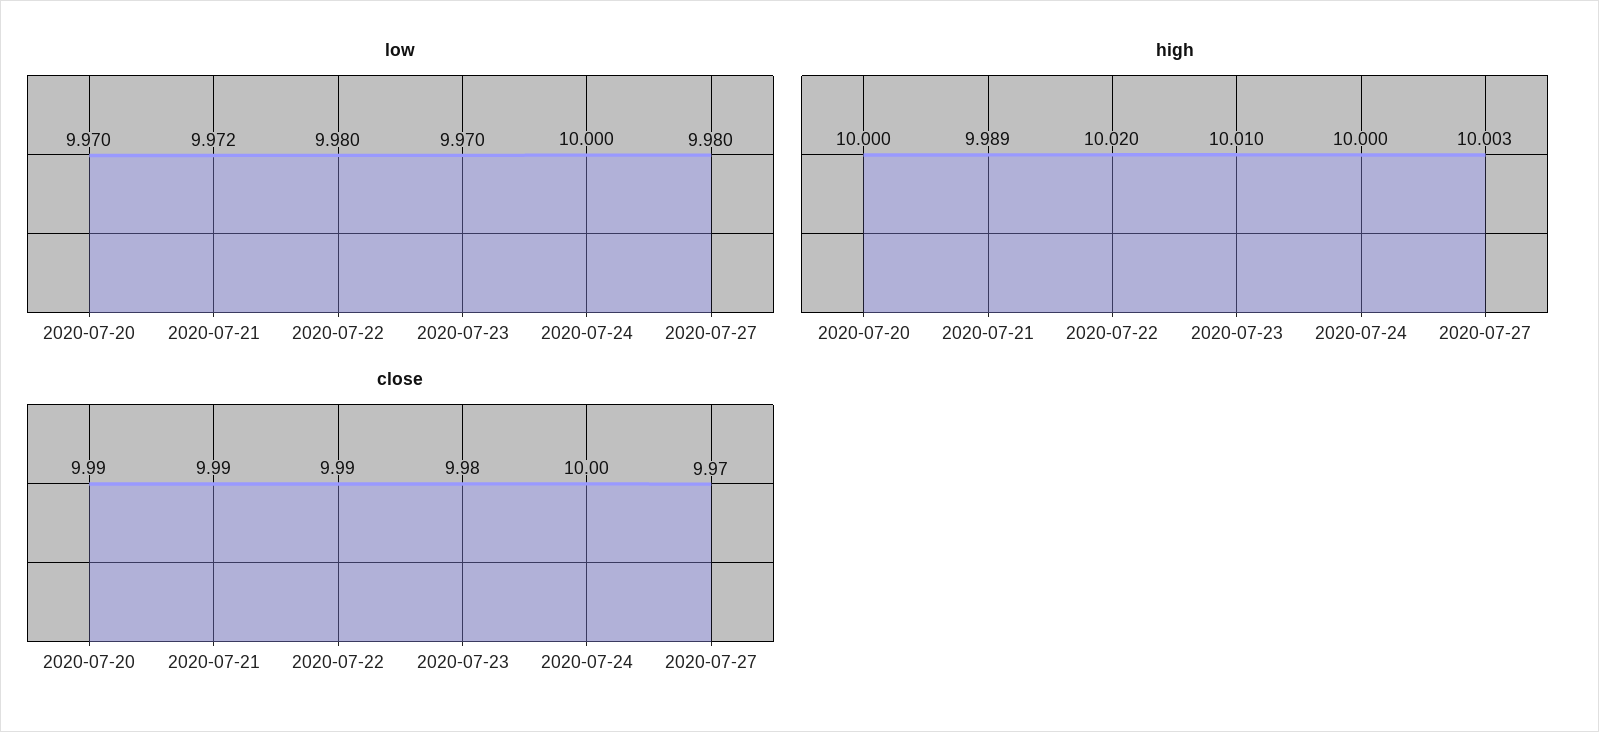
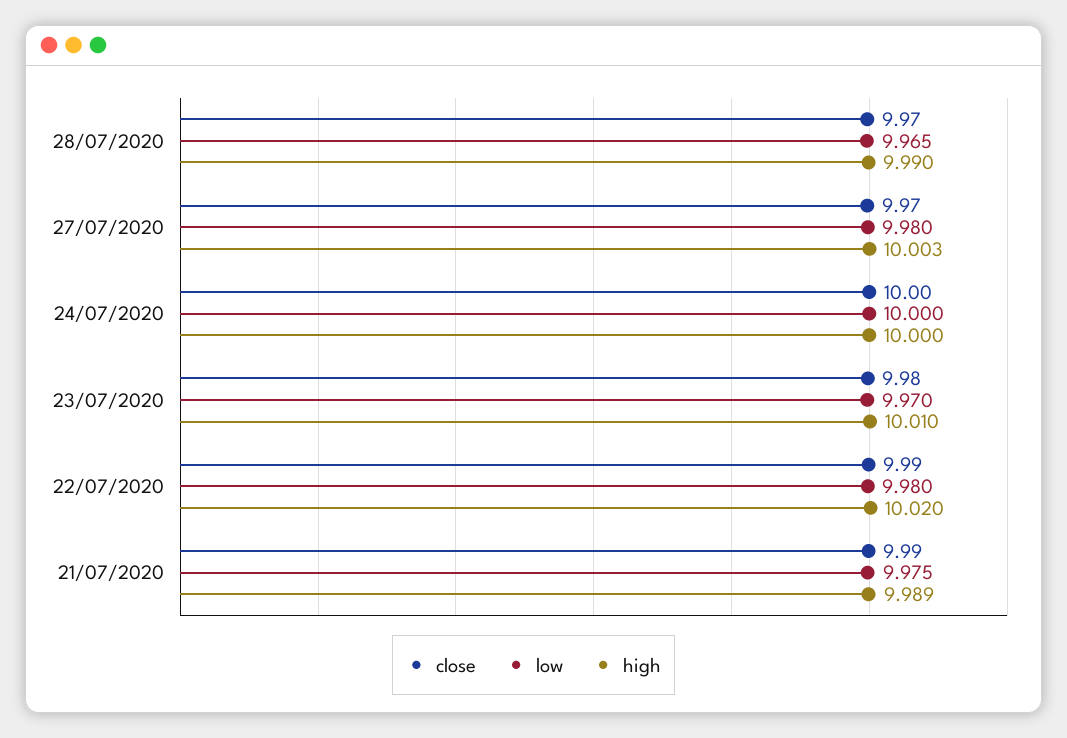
low, 2020-07-20: 9.97 -> none
low, 2020-07-21: 9.972 -> 9.975
high, 2020-07-20: 10 -> none
close, 2020-07-20: 9.99 -> none
close, 28/07/2020: none -> 9.97
low, 28/07/2020: none -> 9.965
high, 28/07/2020: none -> 9.99

